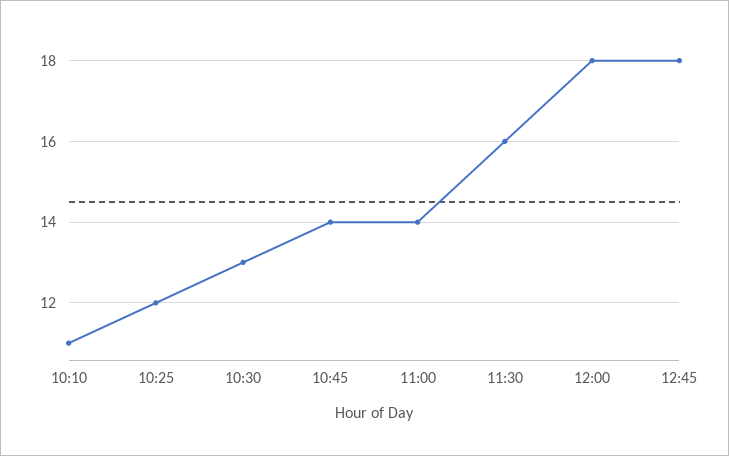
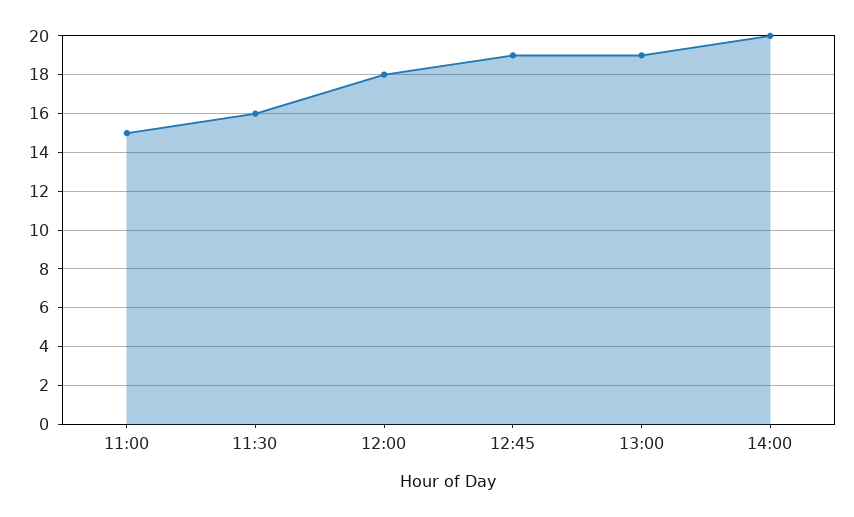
10:10: 11 -> none
10:25: 12 -> none
10:30: 13 -> none
10:45: 14 -> none
11:00: 14 -> 15
12:45: 18 -> 19
13:00: none -> 19
14:00: none -> 20

